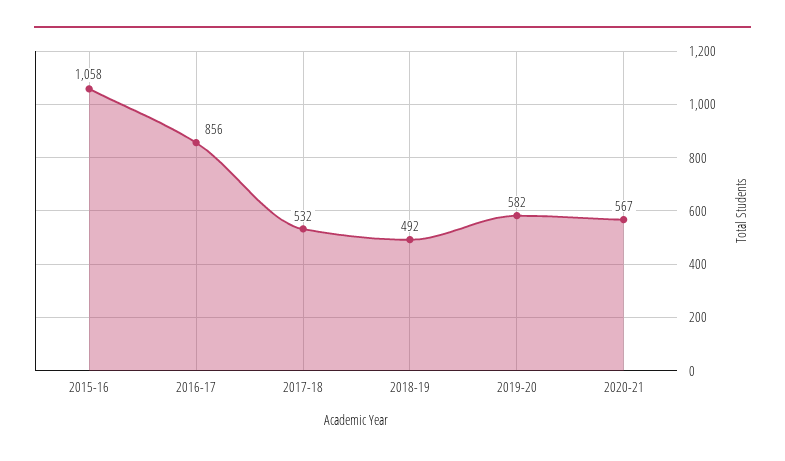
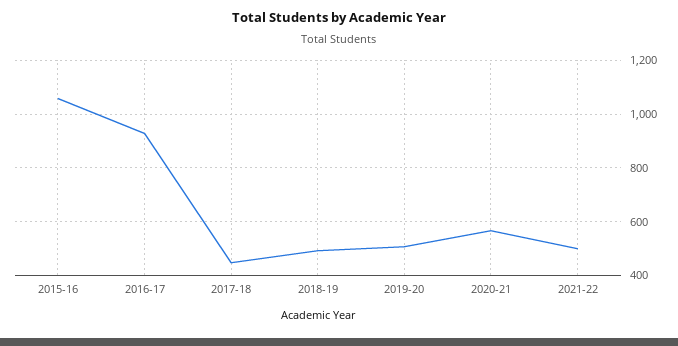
2016-17: 856 -> 925
2017-18: 532 -> 450
2019-20: 582 -> 500
2021-22: none -> 500

